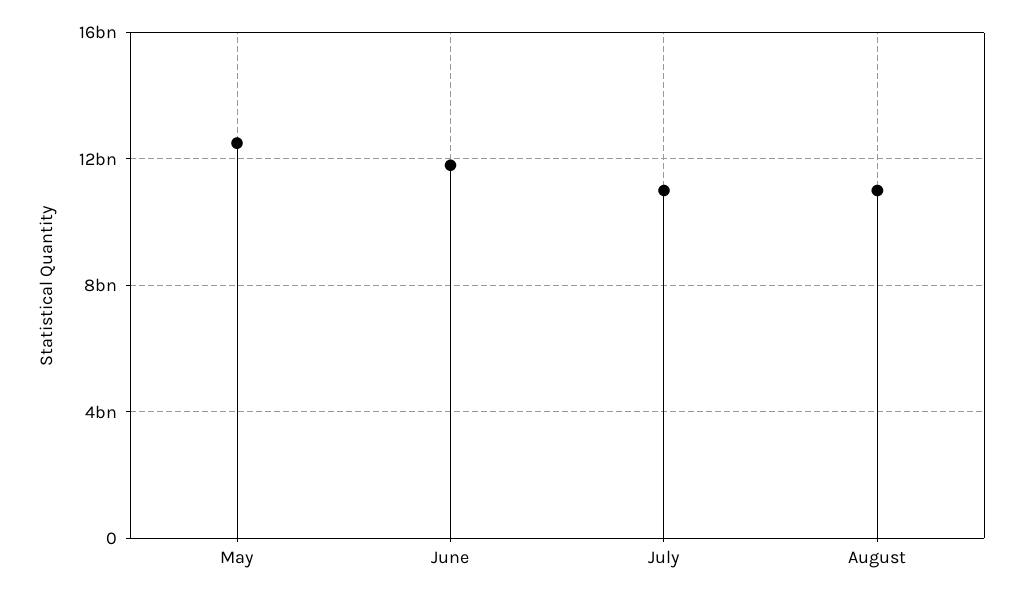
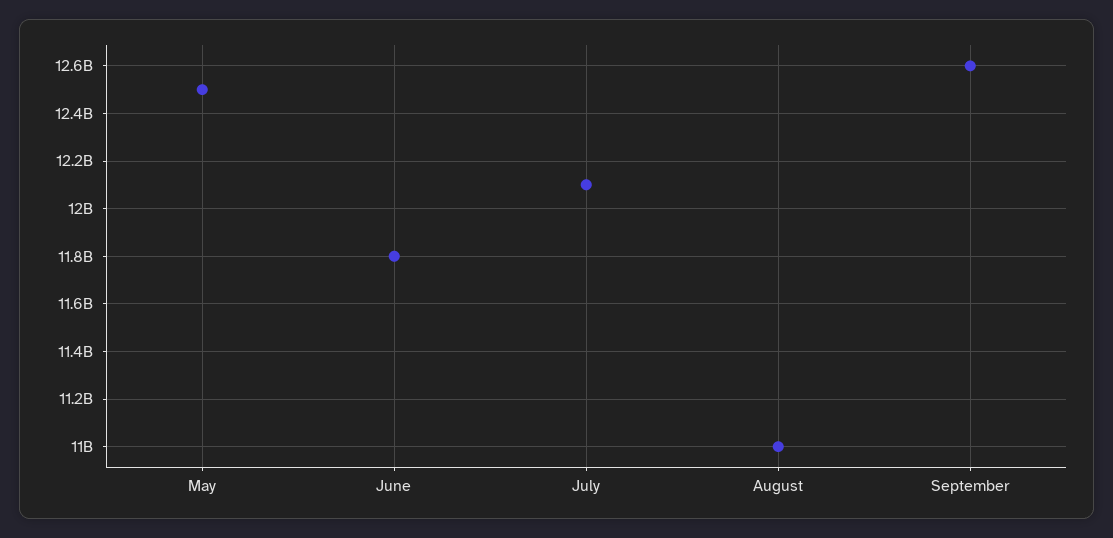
July: 11000000000 -> 12100000000
September: none -> 12600000000

